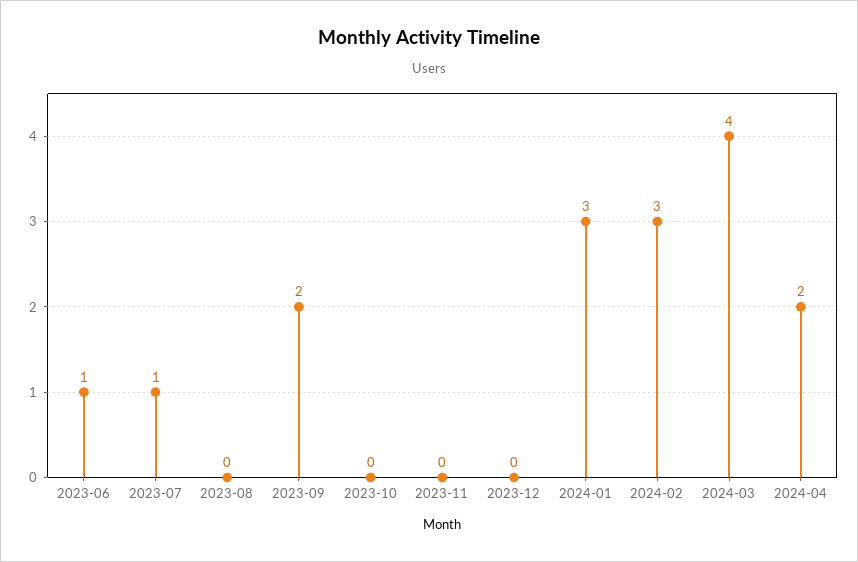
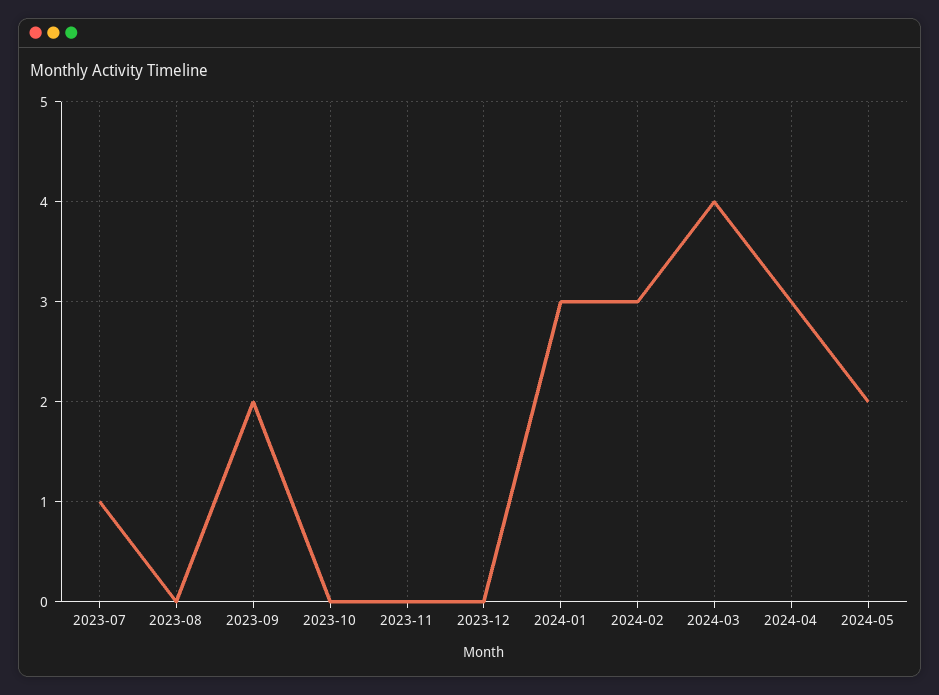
2023-06: 1 -> none
2024-04: 2 -> 3
2024-05: none -> 2

